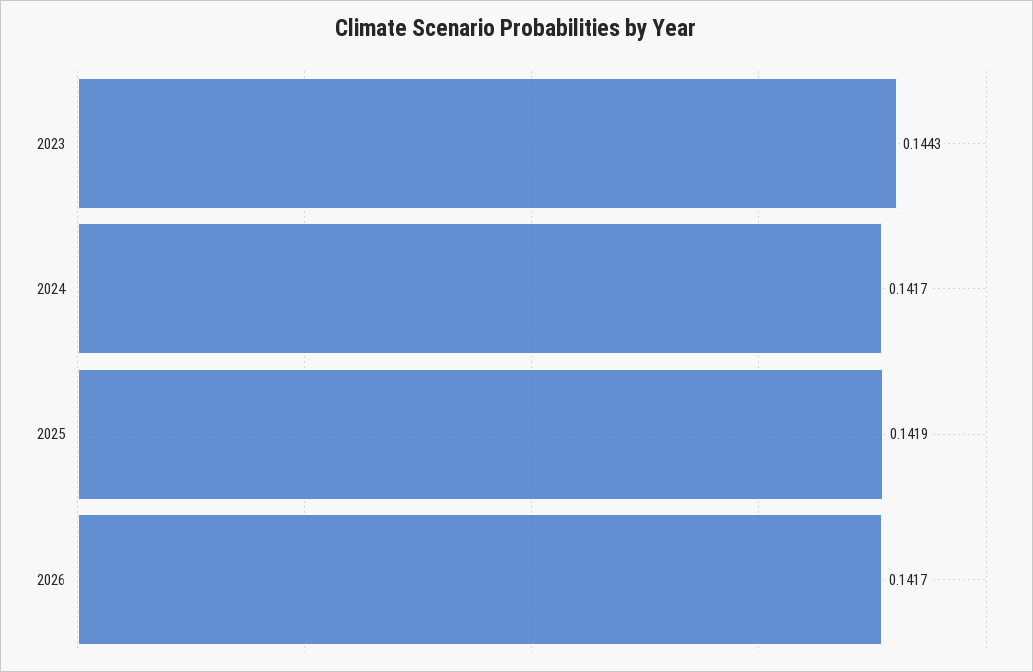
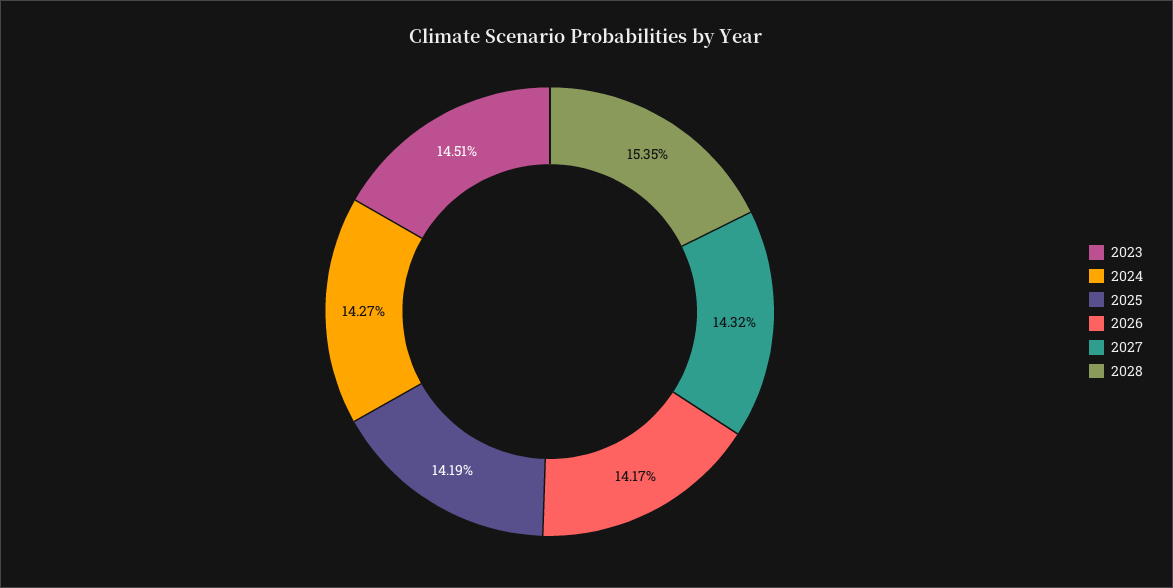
2023: 0.1443 -> 0.1451
2024: 0.1417 -> 0.1427
2027: none -> 0.1432
2028: none -> 0.1535

